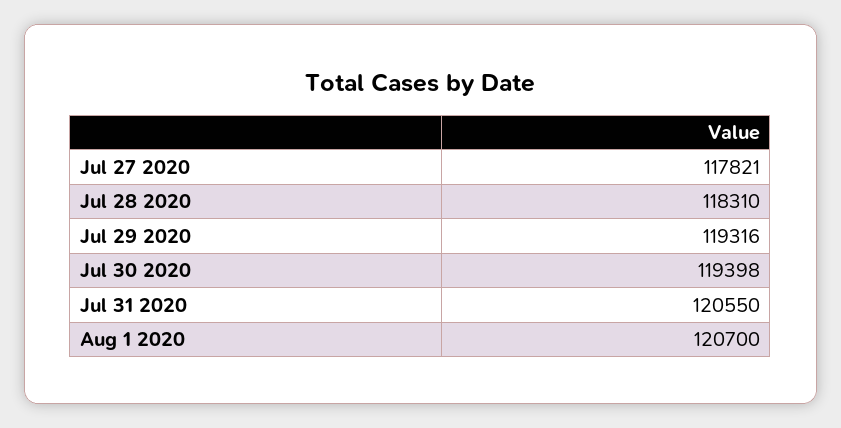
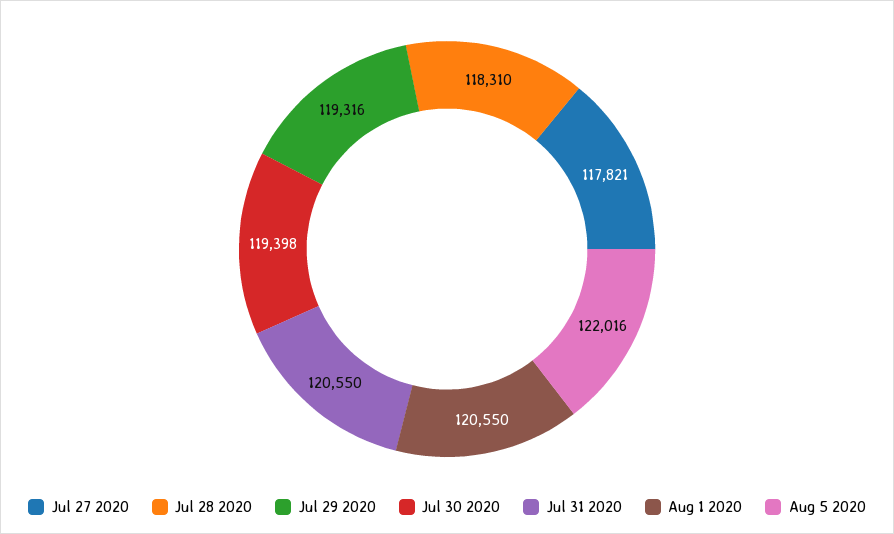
Aug 1 2020: 120700 -> 120550
Aug 5 2020: none -> 122016

